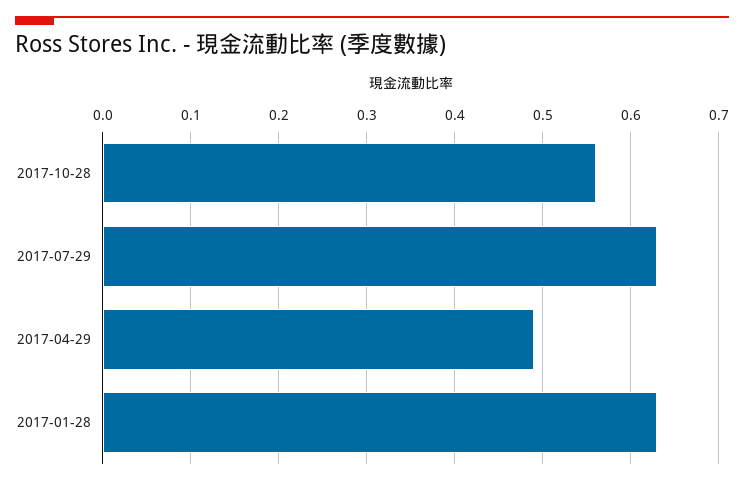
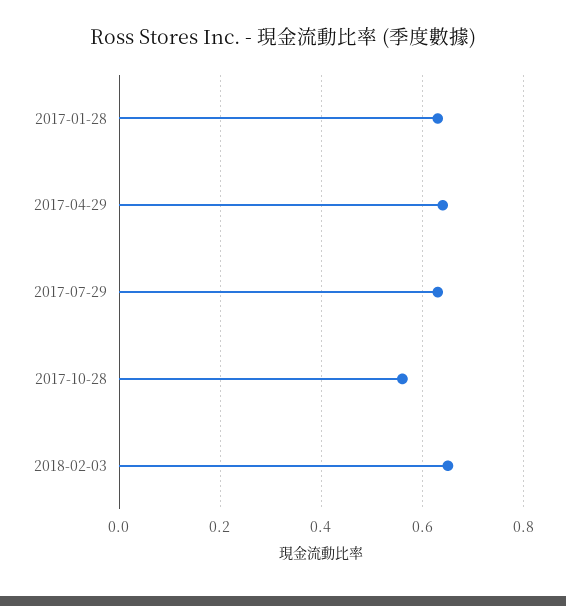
2017-04-29: 0.49 -> 0.65
2018-02-03: none -> 0.65

